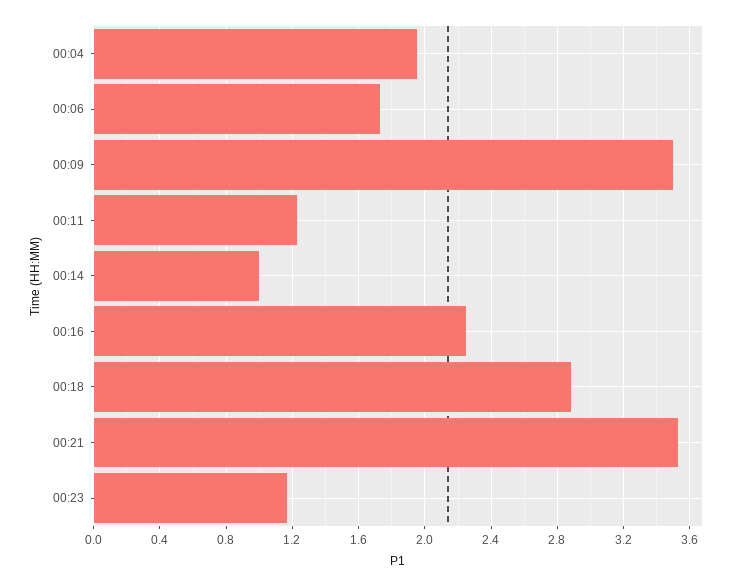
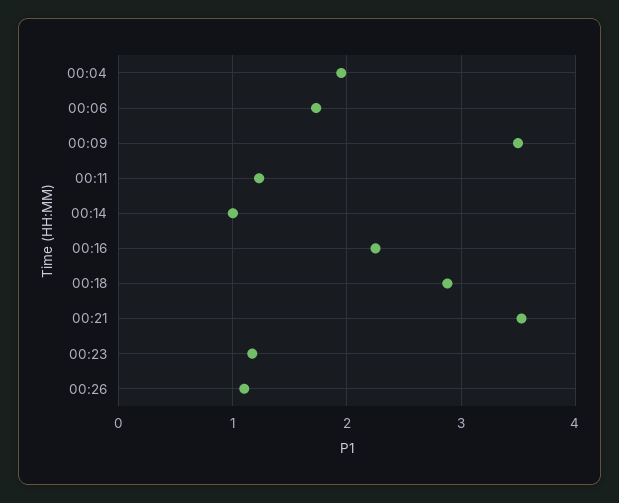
00:26: none -> 1.1

